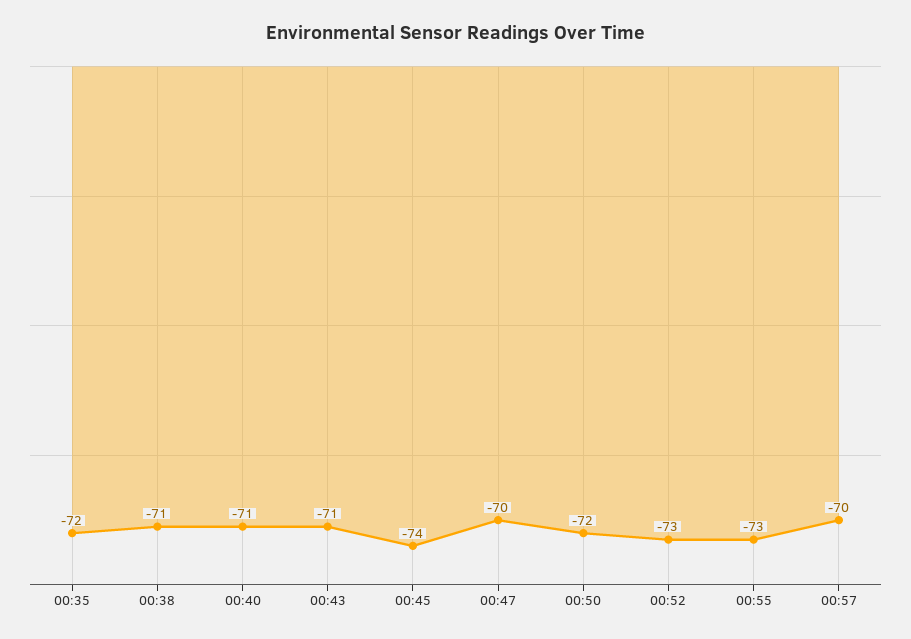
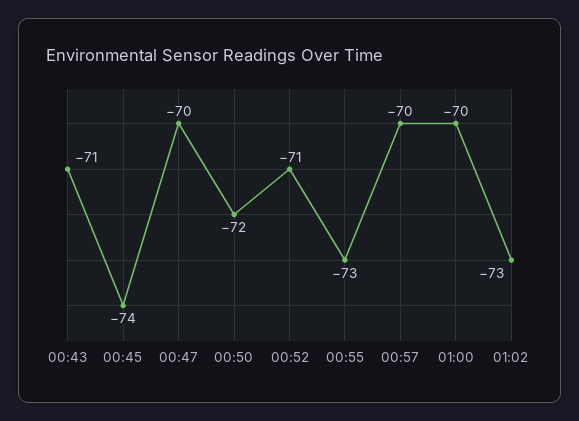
00:35: -72 -> none
00:38: -71 -> none
00:40: -71 -> none
00:52: -73 -> -71
01:00: none -> -70
01:02: none -> -73

